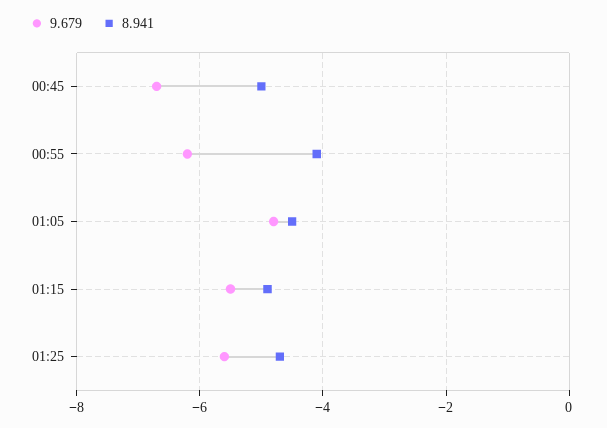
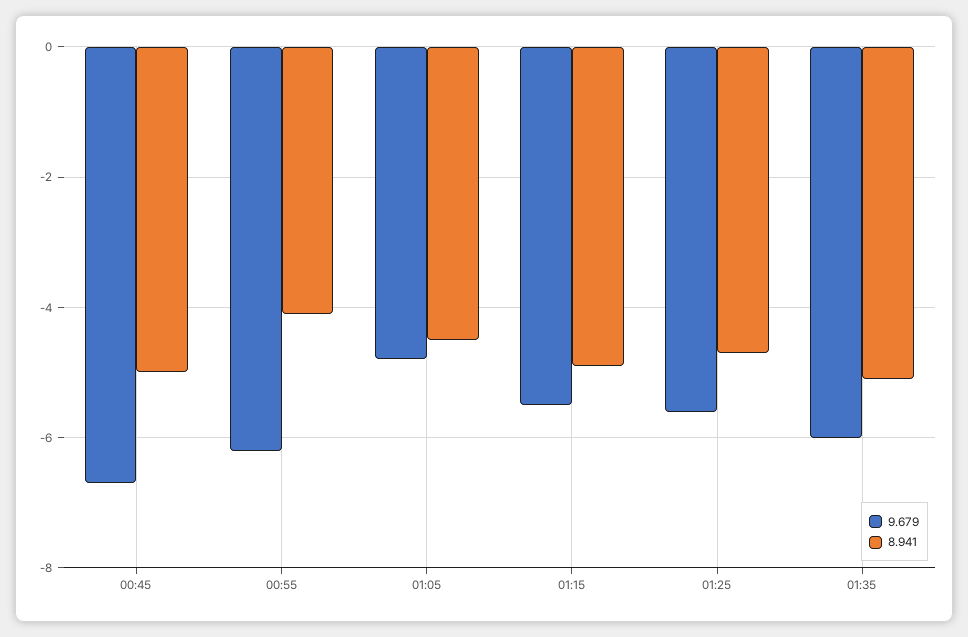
9.679, 01:35: none -> -6
8.941, 01:35: none -> -5

